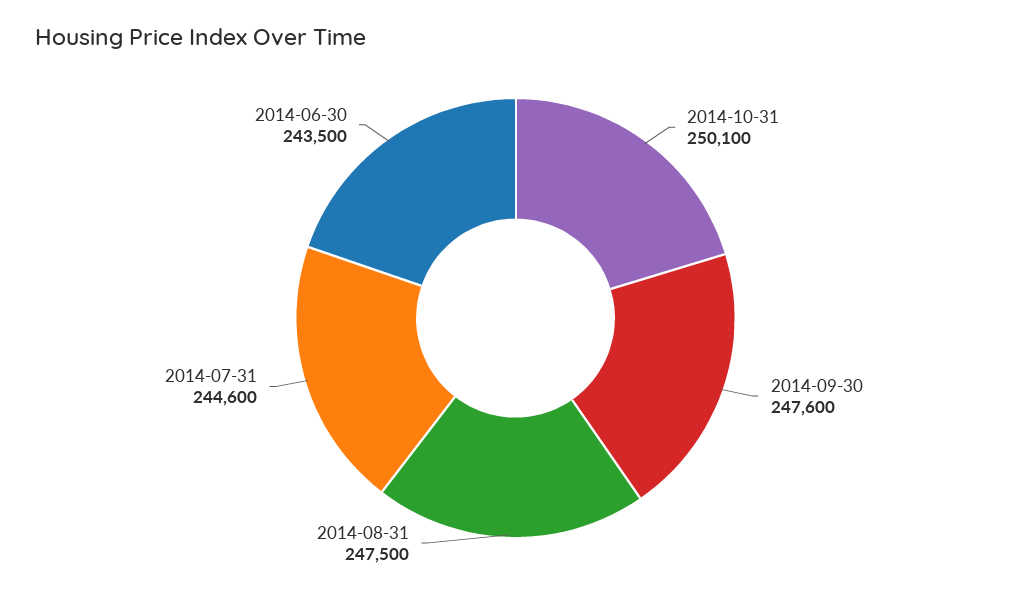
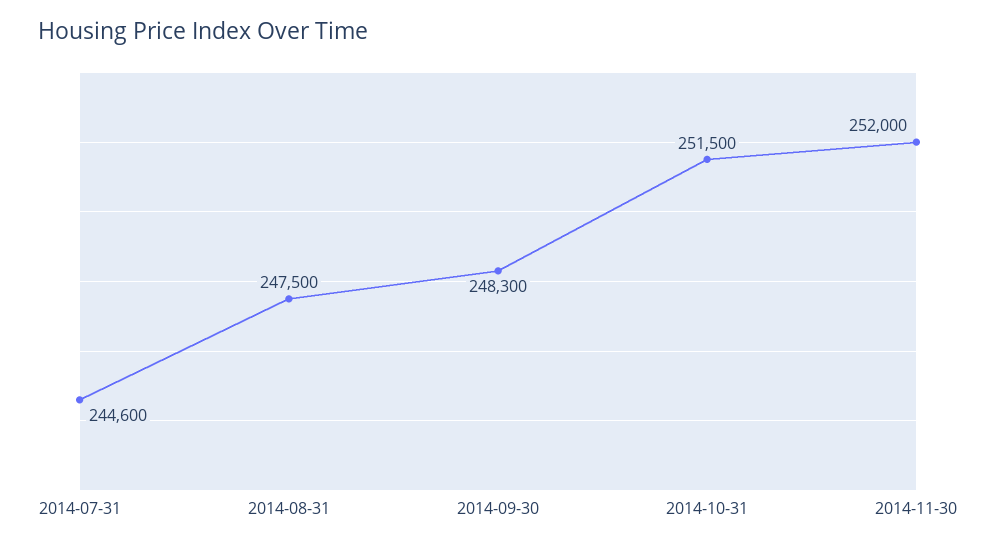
2014-10-31: 250100 -> 251500
2014-09-30: 247600 -> 248300
2014-06-30: 243500 -> none
2014-11-30: none -> 252000

